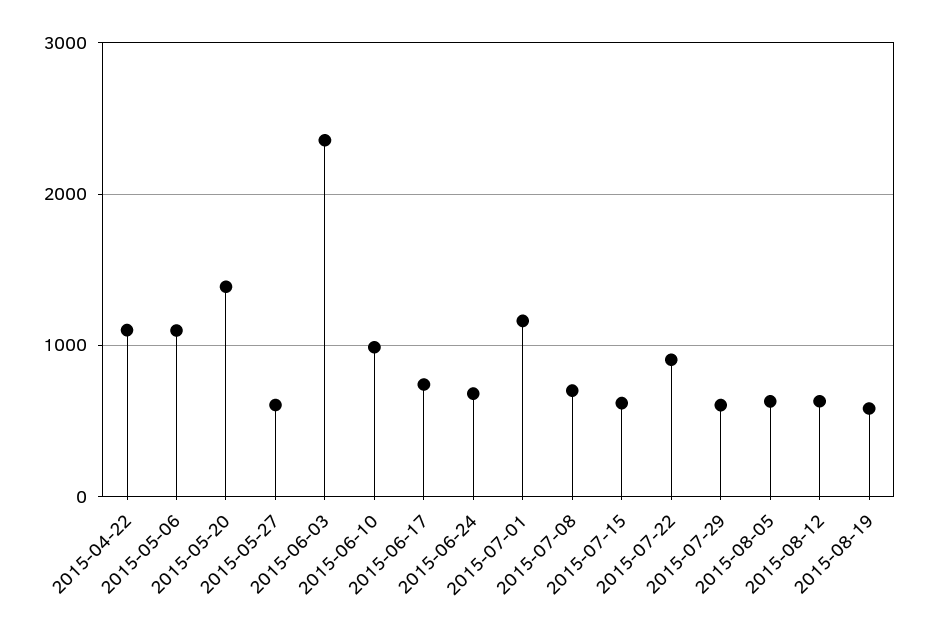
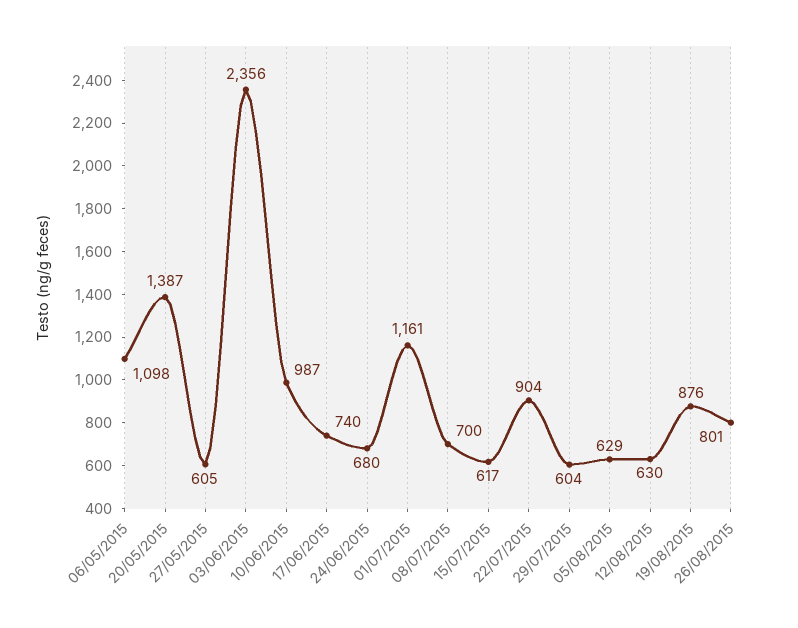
2015-04-22: 1100 -> none
2015-08-19: 600 -> 876
26/08/2015: none -> 801

